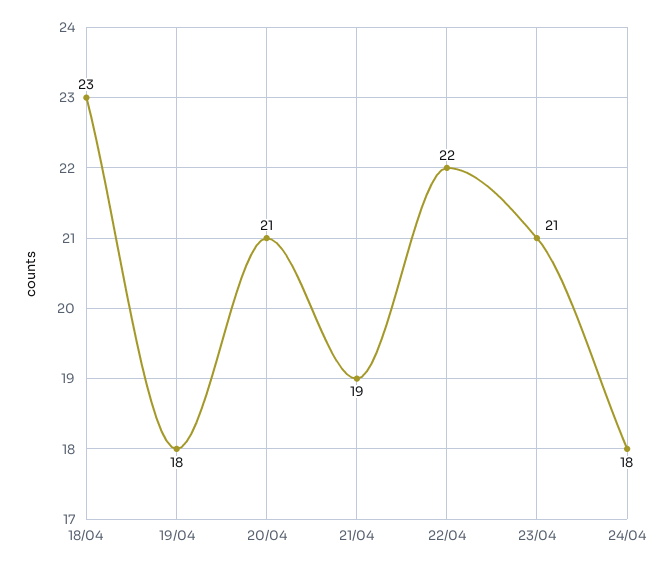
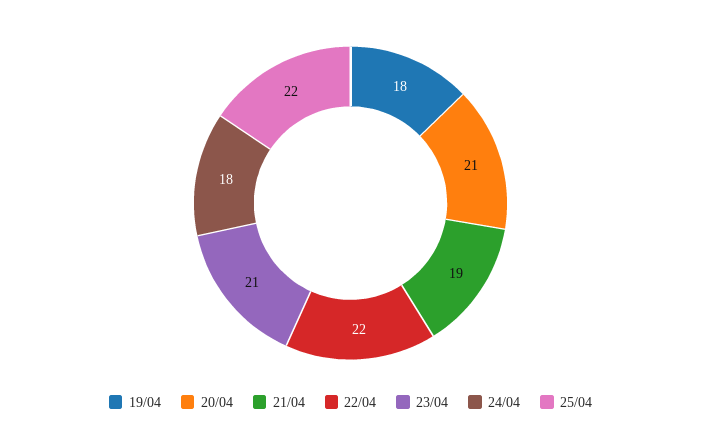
18/04: 23 -> none
25/04: none -> 22

